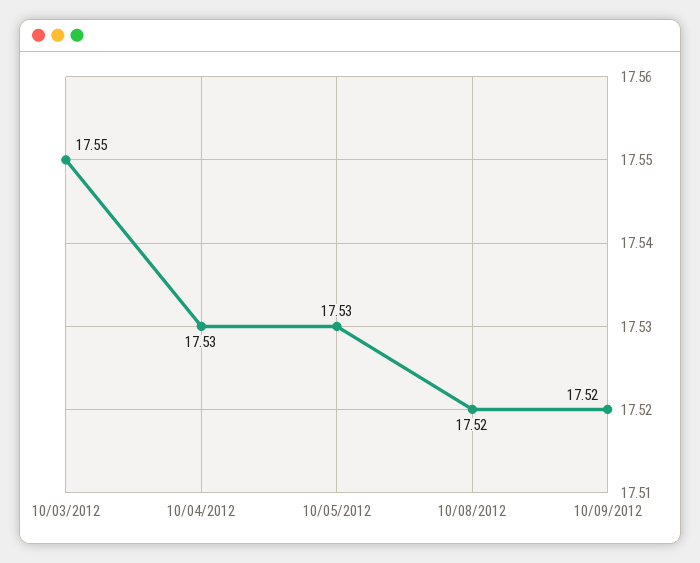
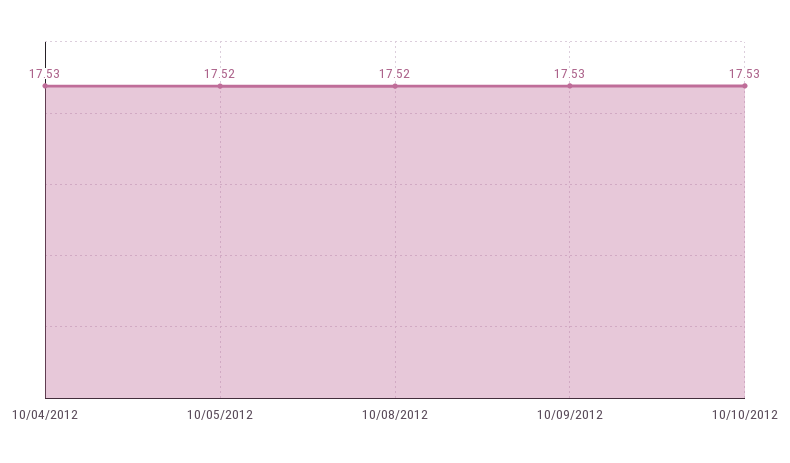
10/03/2012: 17.55 -> none
10/05/2012: 17.53 -> 17.52
10/09/2012: 17.52 -> 17.53
10/10/2012: none -> 17.53

